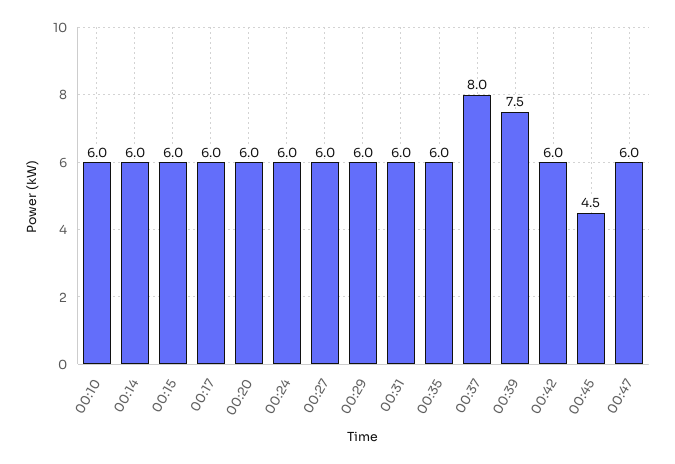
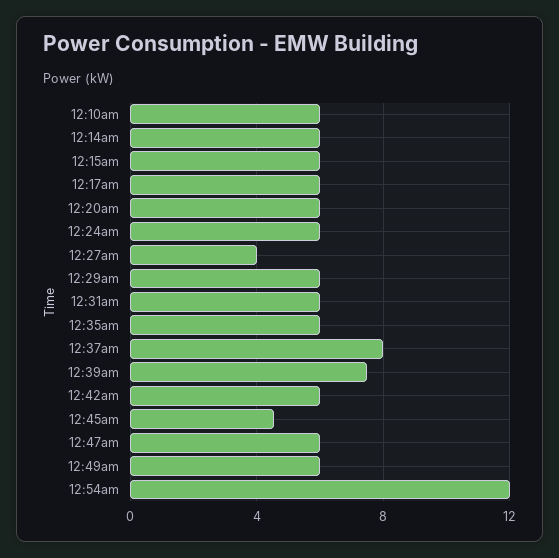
00:27: 6 -> 4
12:49am: none -> 6
12:54am: none -> 12

